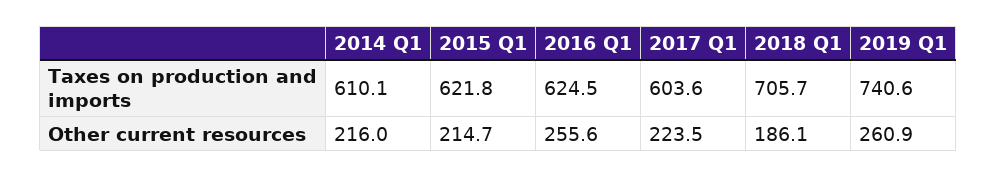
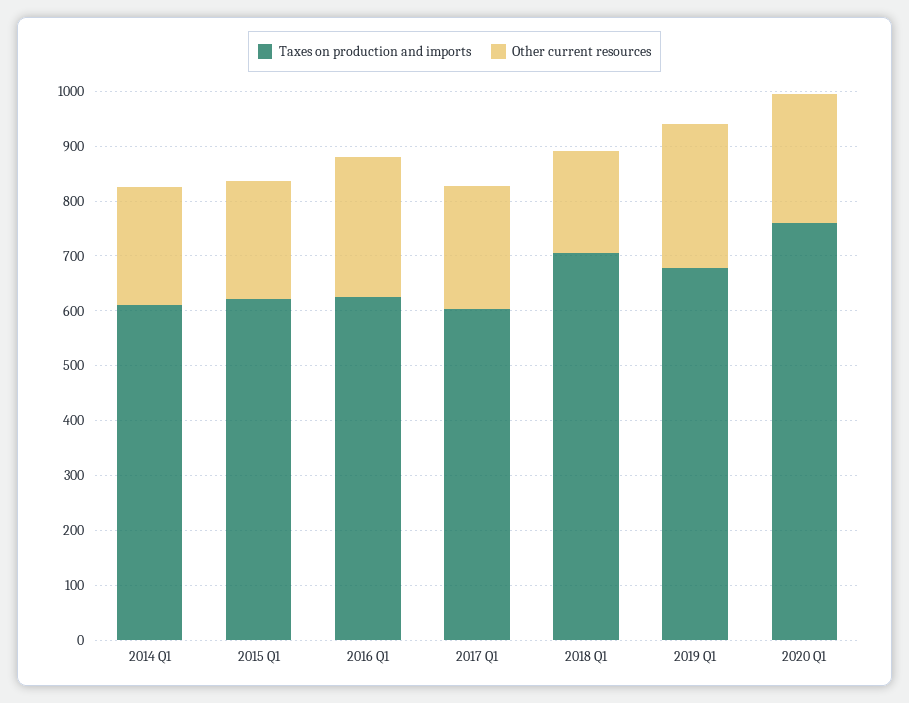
Taxes on production and imports, 2019 Q1: 740.6 -> 680
Taxes on production and imports, 2020 Q1: none -> 760
Other current resources, 2020 Q1: none -> 240

